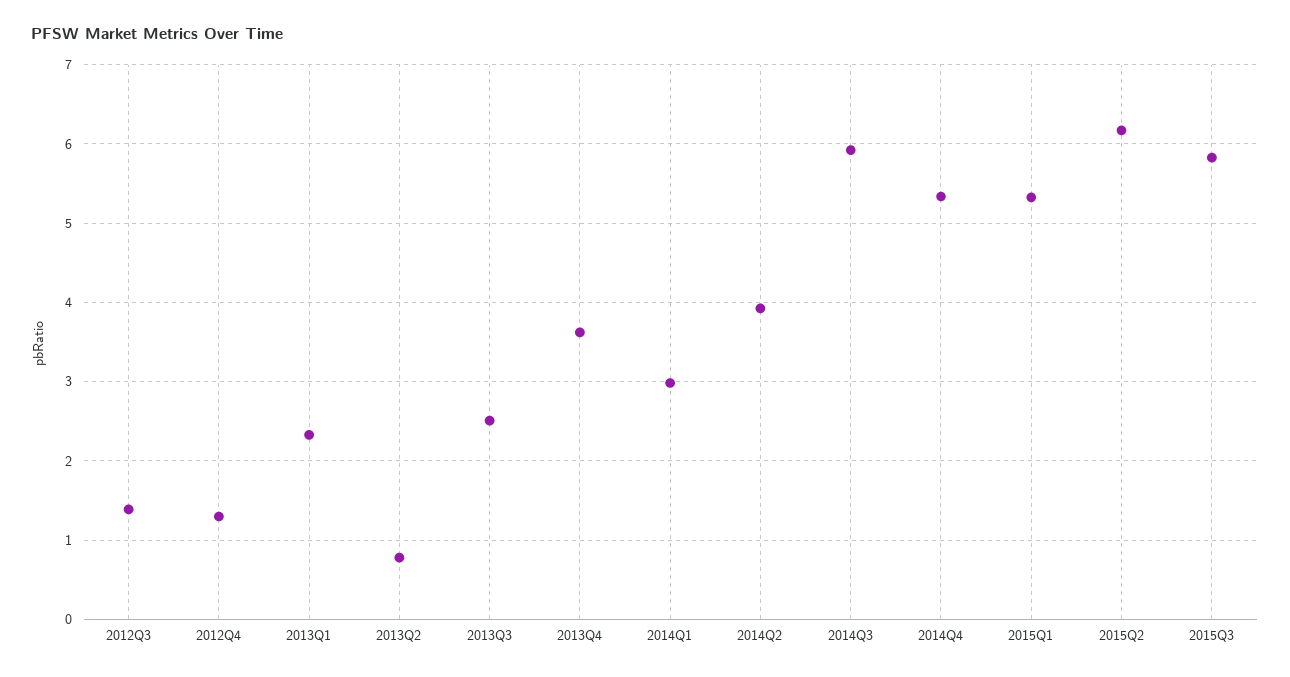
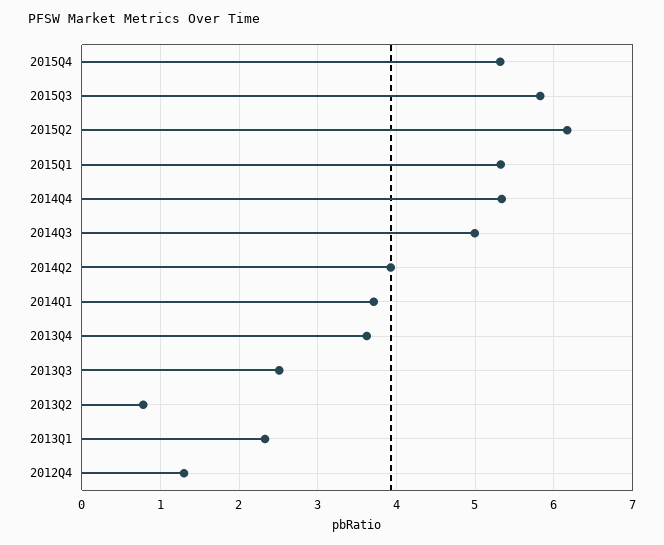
2012Q3: 1.4 -> none
2014Q1: 3 -> 3.7
2014Q3: 5.9 -> 5
2015Q4: none -> 5.3

